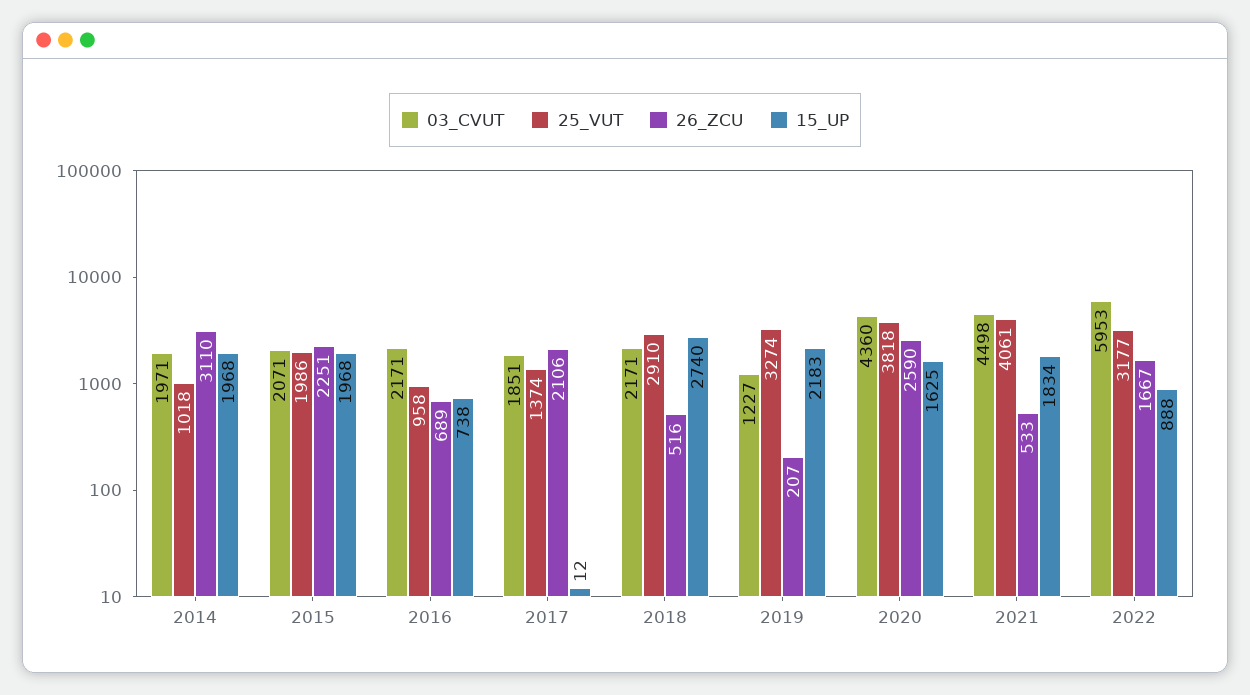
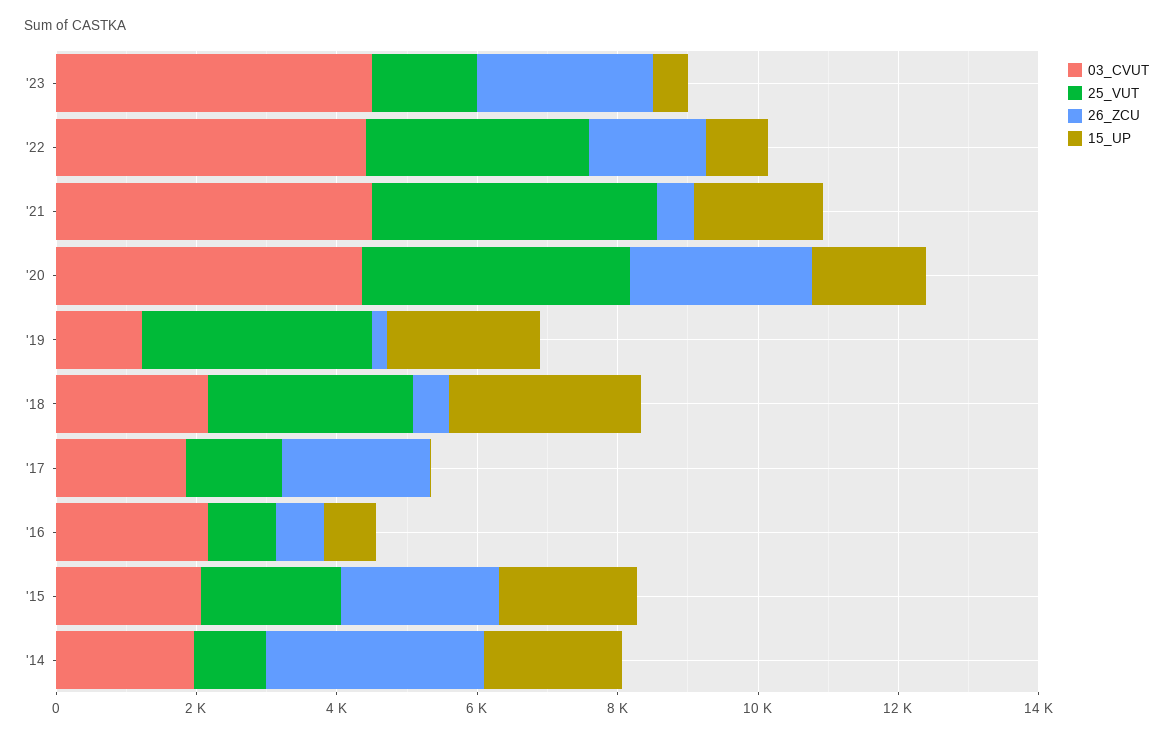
03_CVUT, 2022: 5953 -> 4500
03_CVUT, '23: none -> 4500
25_VUT, '23: none -> 1500
26_ZCU, '23: none -> 2500
15_UP, '23: none -> 500

